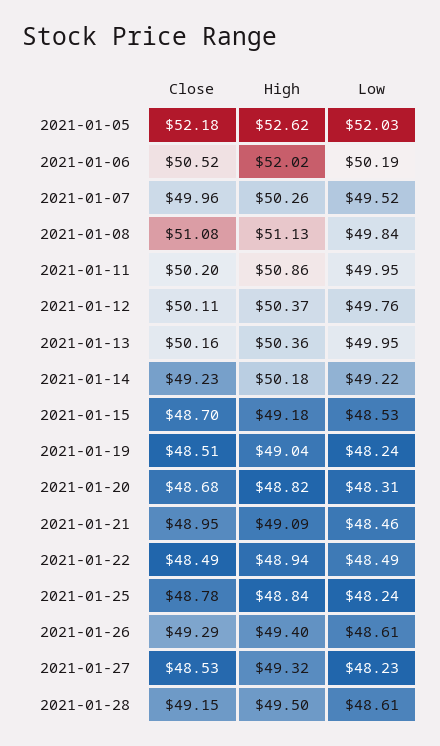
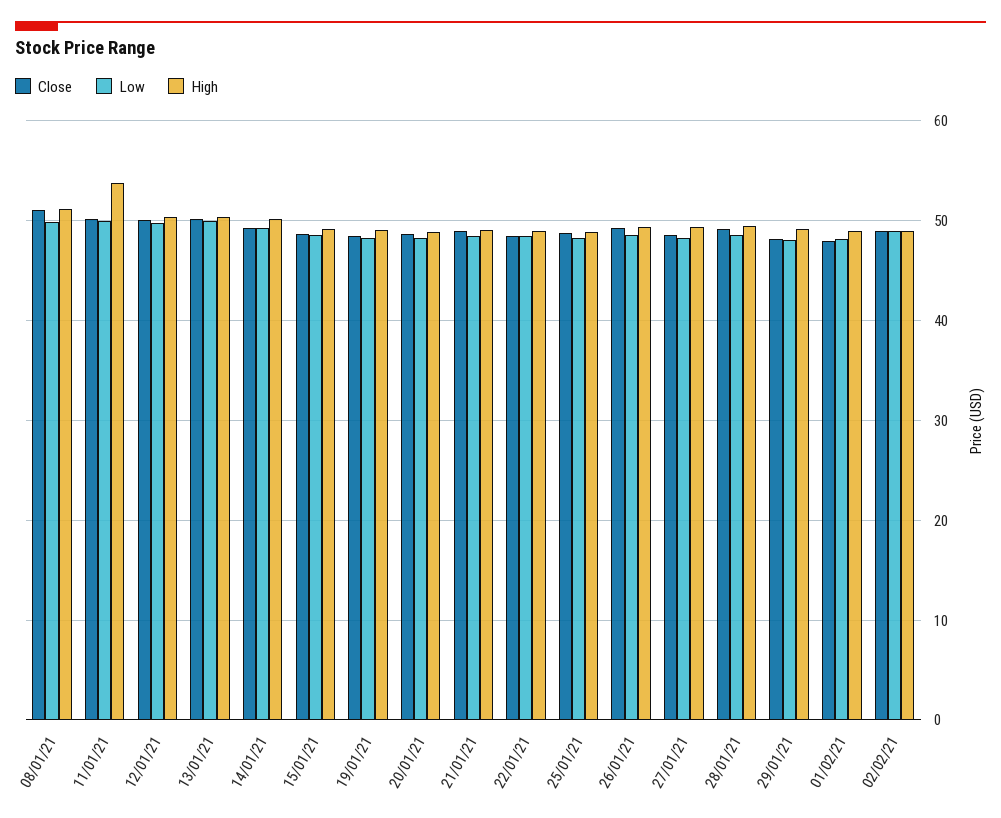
Close, 2021-01-05: 52.18 -> none
High, 2021-01-05: 52.62 -> none
Low, 2021-01-05: 52.03 -> none
Close, 2021-01-06: 50.52 -> none
High, 2021-01-06: 52.02 -> none
Low, 2021-01-06: 50.19 -> none
Close, 2021-01-07: 49.96 -> none
High, 2021-01-07: 50.26 -> none
Low, 2021-01-07: 49.52 -> none
High, 2021-01-11: 50.86 -> 54
Close, 29/01/21: none -> 48
Low, 29/01/21: none -> 48
High, 29/01/21: none -> 49
Close, 01/02/21: none -> 48
Low, 01/02/21: none -> 48
High, 01/02/21: none -> 49
Close, 02/02/21: none -> 49
Low, 02/02/21: none -> 49
High, 02/02/21: none -> 49

